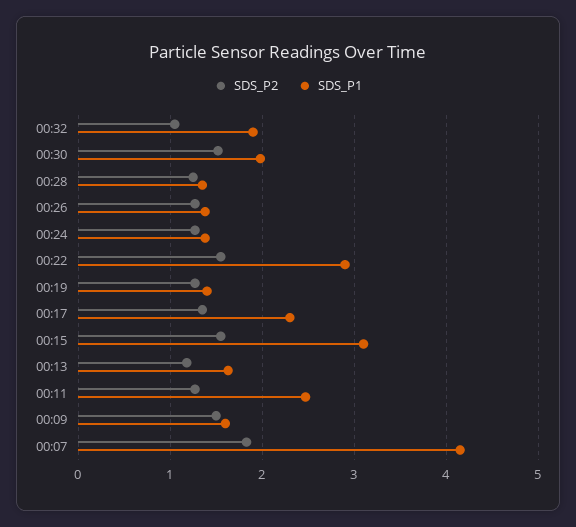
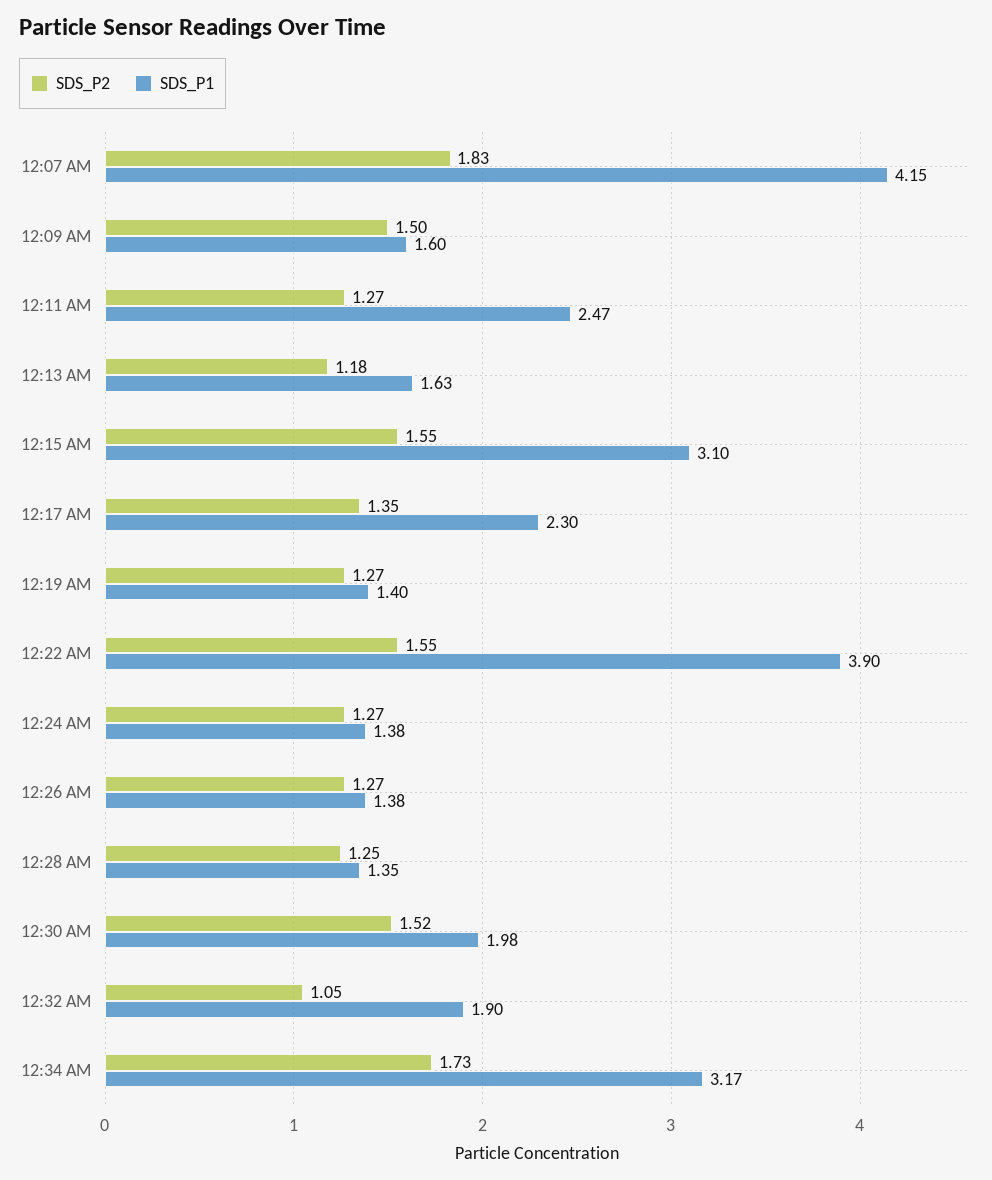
SDS_P1, 00:22: 2.9 -> 3.9
SDS_P2, 12:34 AM: none -> 1.73
SDS_P1, 12:34 AM: none -> 3.17

